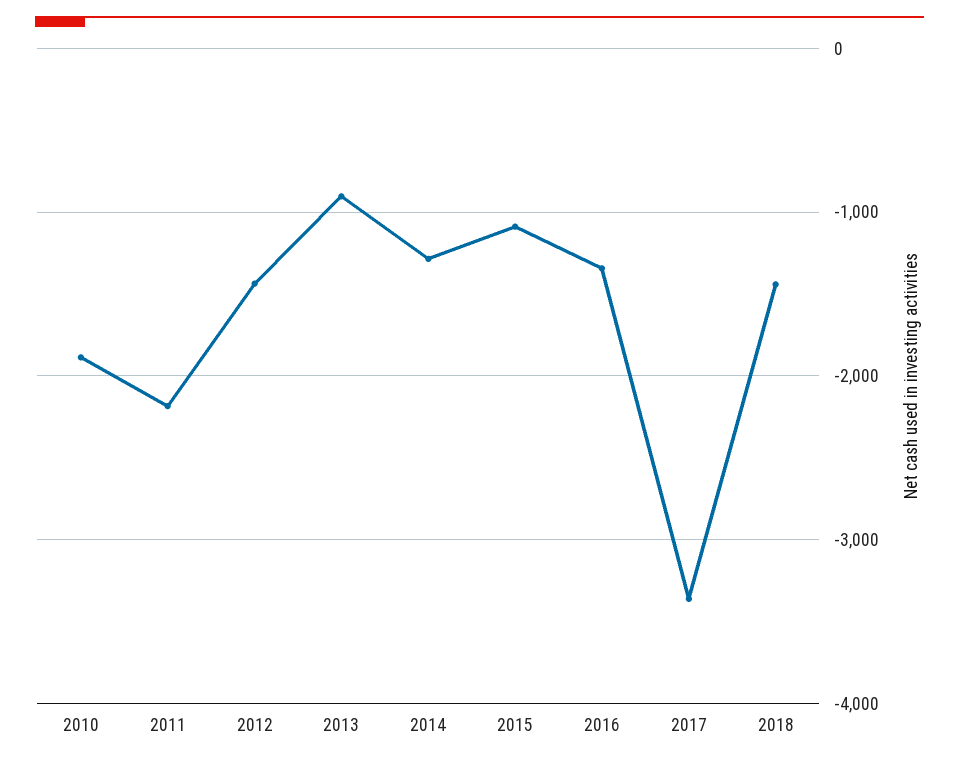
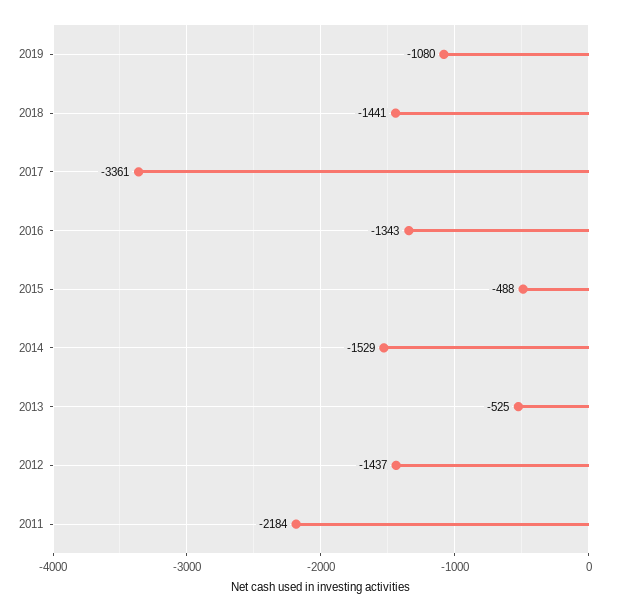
2010: -1900 -> none
2013: -900 -> -525
2014: -1300 -> -1529
2015: -1100 -> -488
2019: none -> -1080

